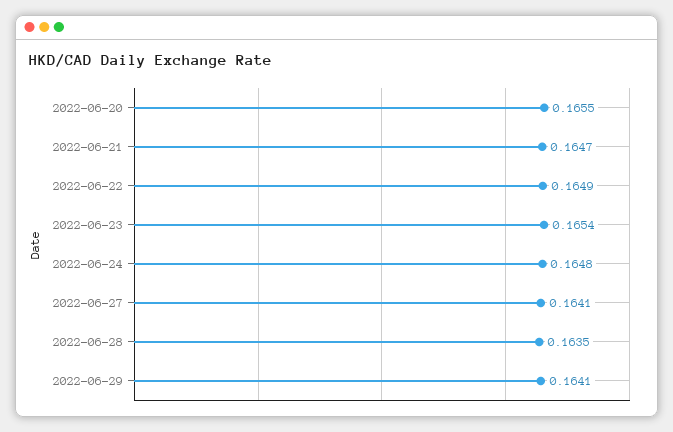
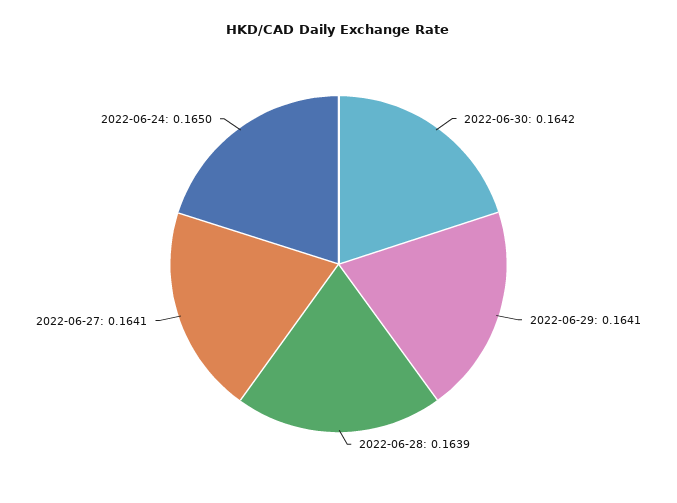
2022-06-20: 0.1655 -> none
2022-06-21: 0.1647 -> none
2022-06-22: 0.1649 -> none
2022-06-23: 0.1654 -> none
2022-06-24: 0.1648 -> 0.165
2022-06-28: 0.1635 -> 0.1639
2022-06-30: none -> 0.1642

